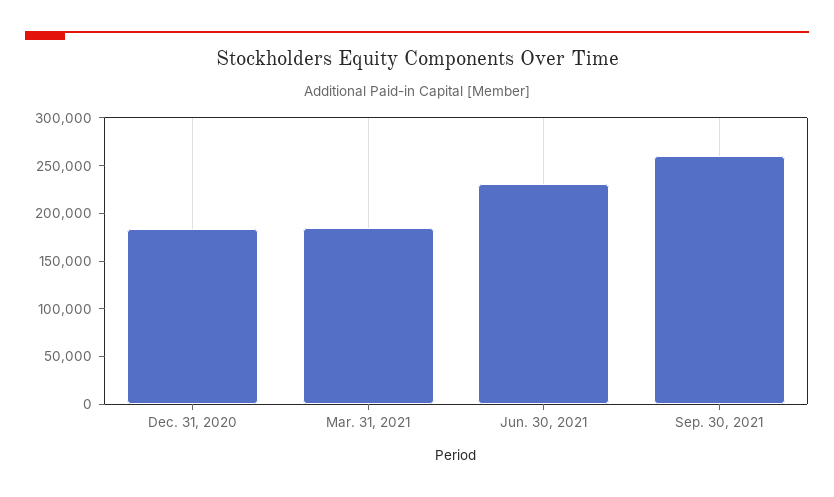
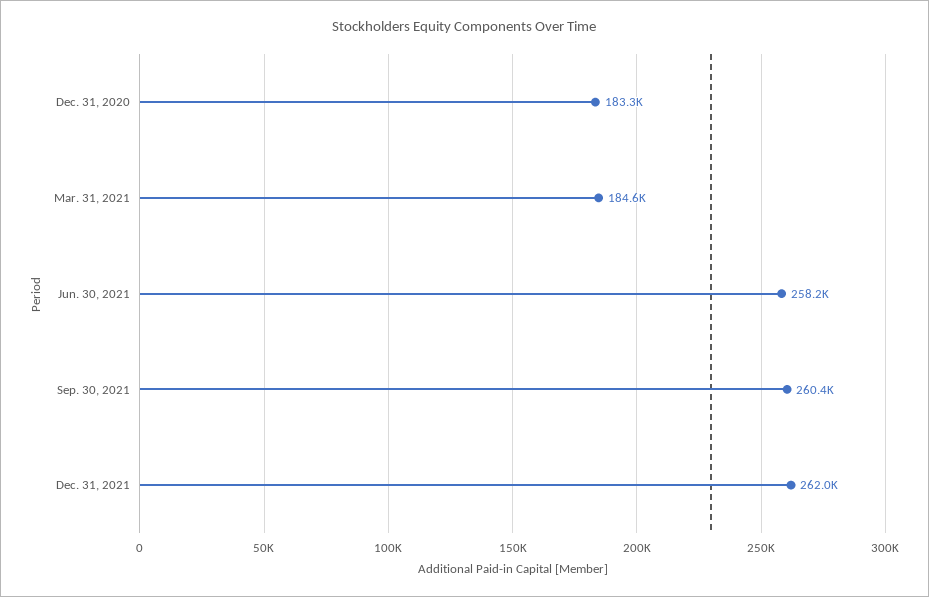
Jun. 30, 2021: 230000 -> 258200
Dec. 31, 2021: none -> 262000

